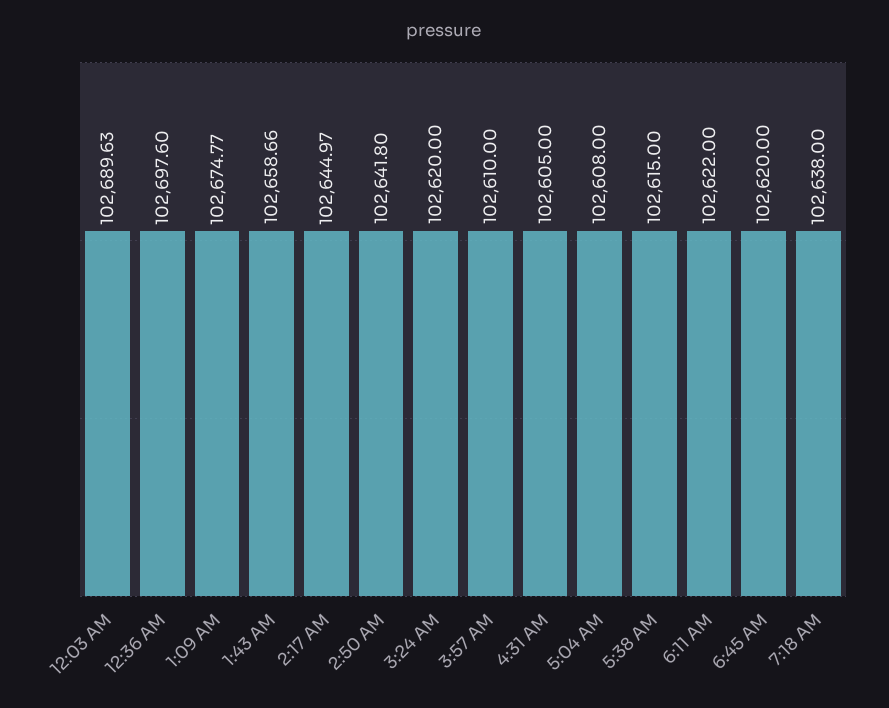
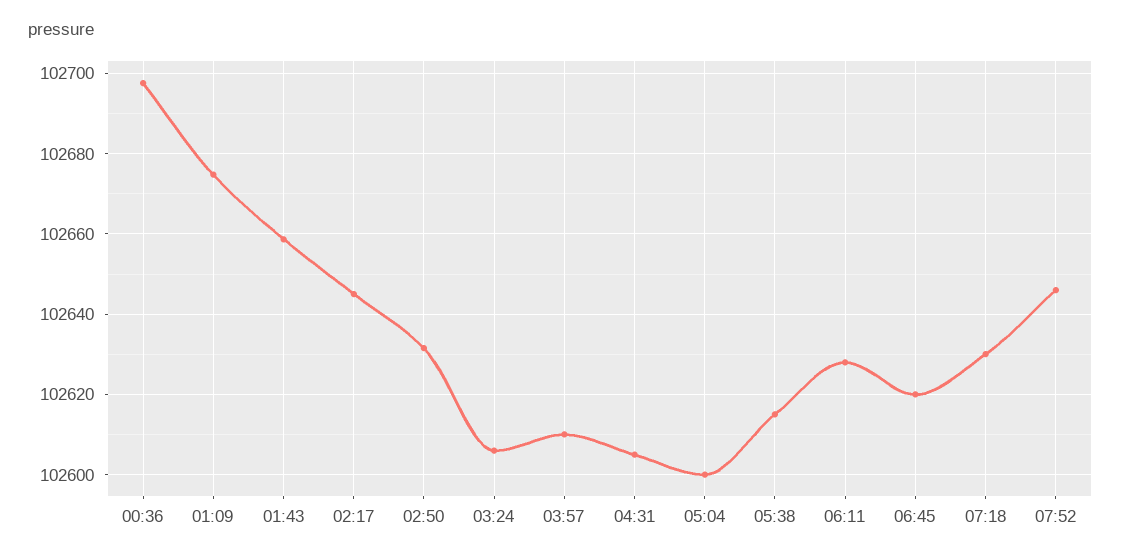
12:03 AM: 102689.63 -> none
2:50 AM: 102641.8 -> 102632
3:24 AM: 102620 -> 102606
5:04 AM: 102608 -> 102600
6:11 AM: 102622 -> 102628
7:18 AM: 102638 -> 102630
07:52: none -> 102646

